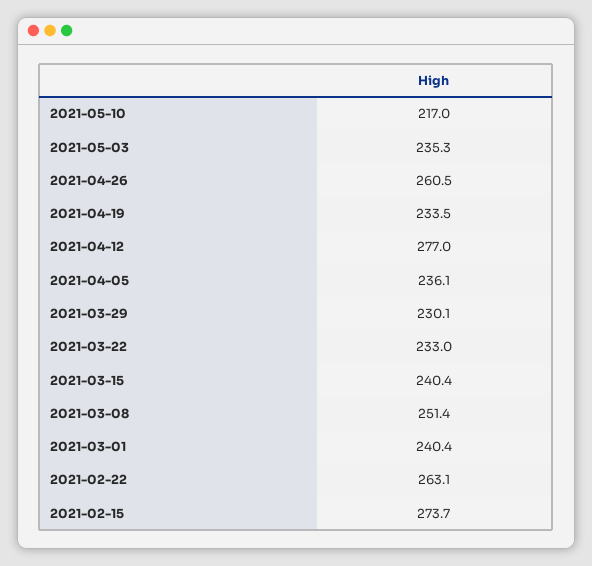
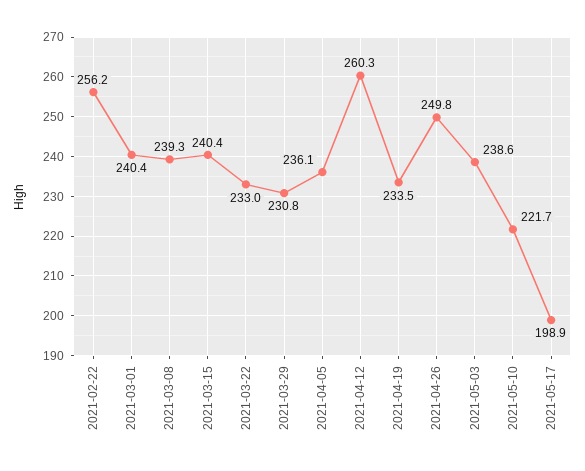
2021-05-10: 217 -> 221.7
2021-05-03: 235.3 -> 238.6
2021-04-26: 260.5 -> 249.8
2021-04-12: 277 -> 260.3
2021-03-29: 230.1 -> 230.8
2021-03-08: 251.4 -> 239.3
2021-02-22: 263.1 -> 256.2
2021-02-15: 273.7 -> none
2021-05-17: none -> 198.9

